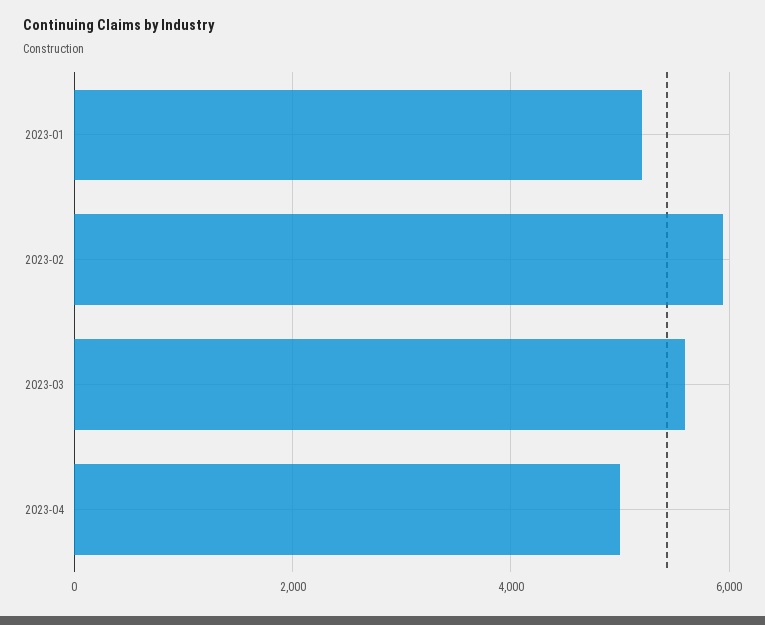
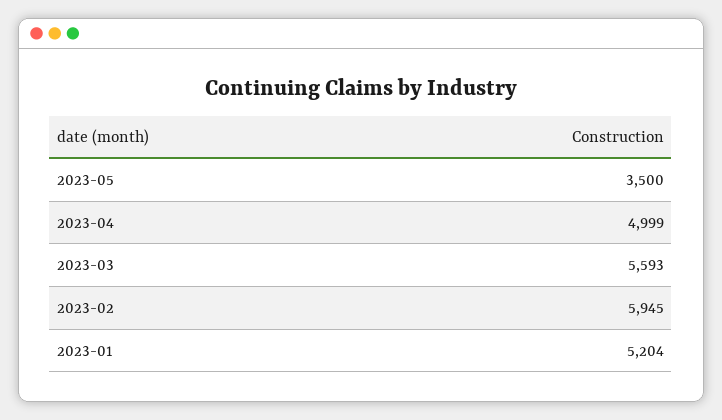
2023-05: none -> 3500

